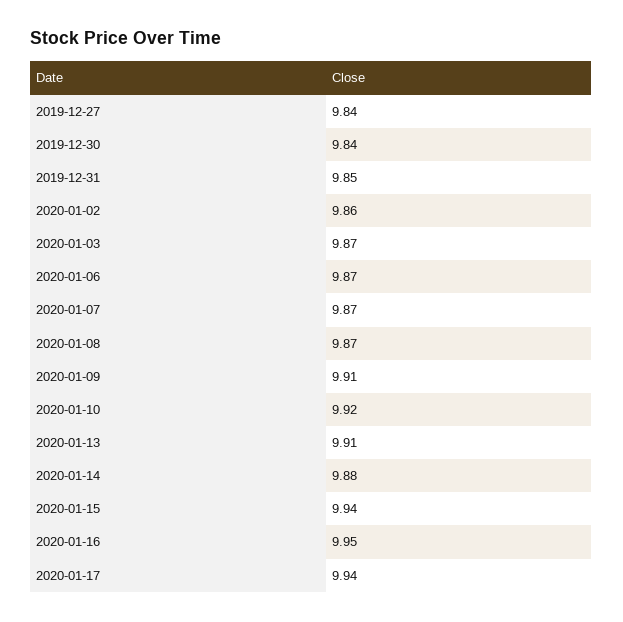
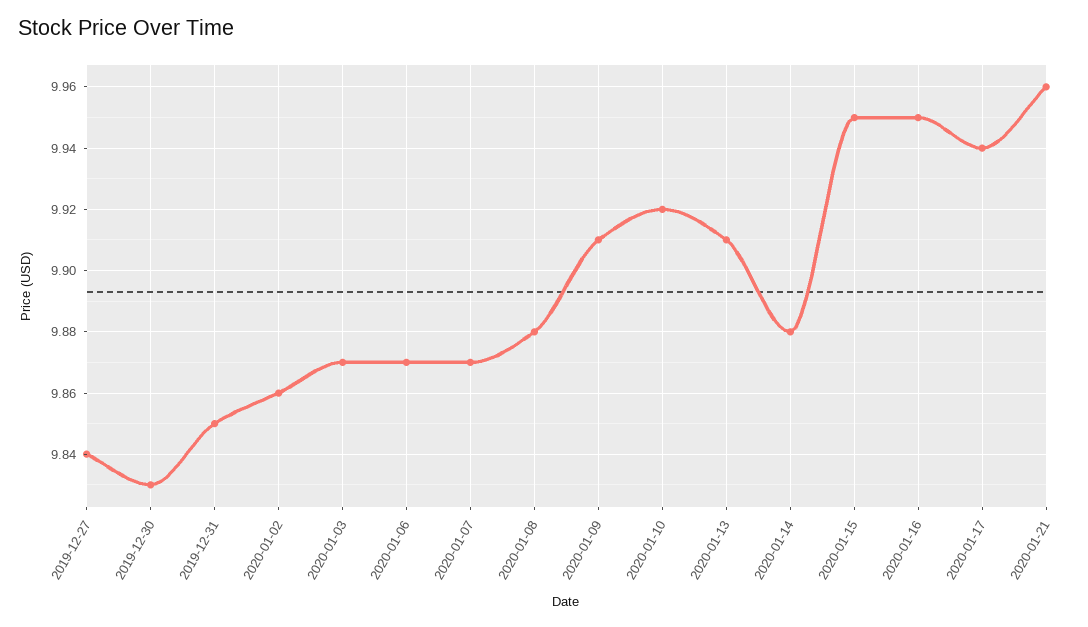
2019-12-30: 9.84 -> 9.83
2020-01-08: 9.87 -> 9.88
2020-01-15: 9.94 -> 9.95
2020-01-21: none -> 9.96

